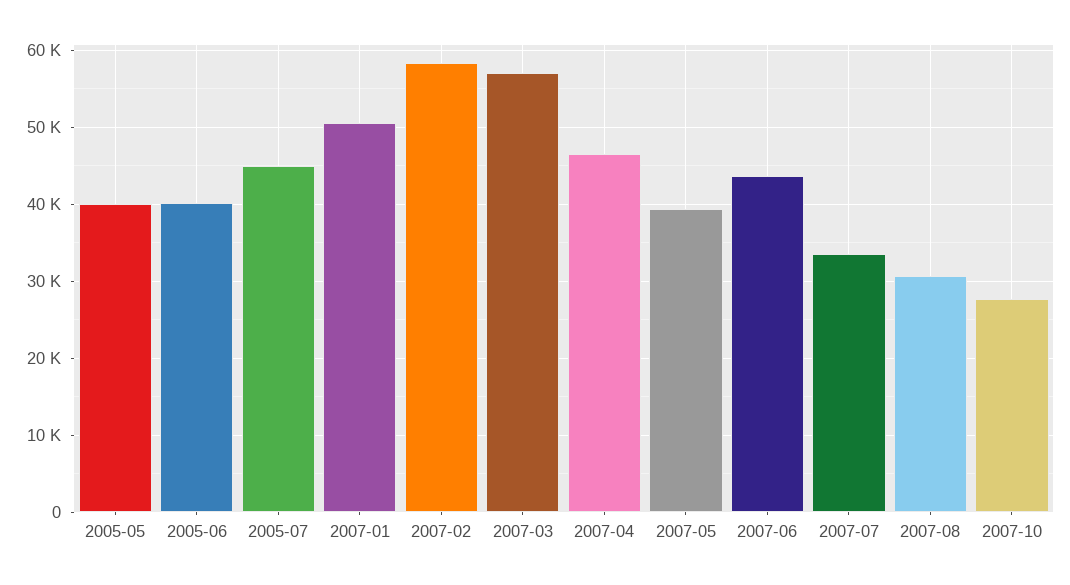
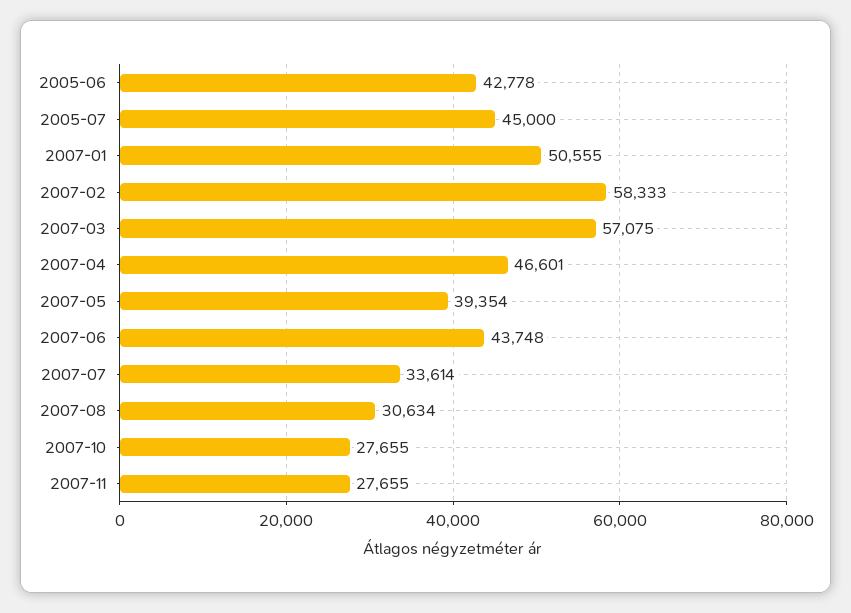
2005-05: 40000 -> none
2005-06: 40000 -> 42778
2007-11: none -> 27655

